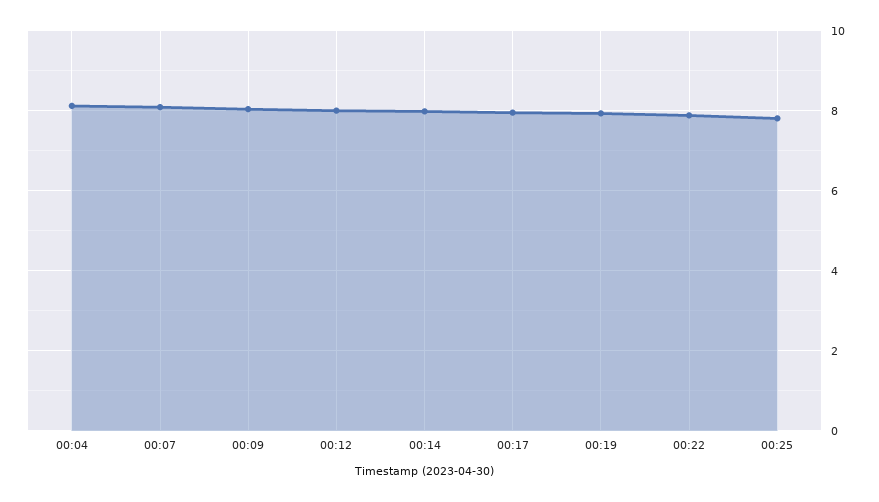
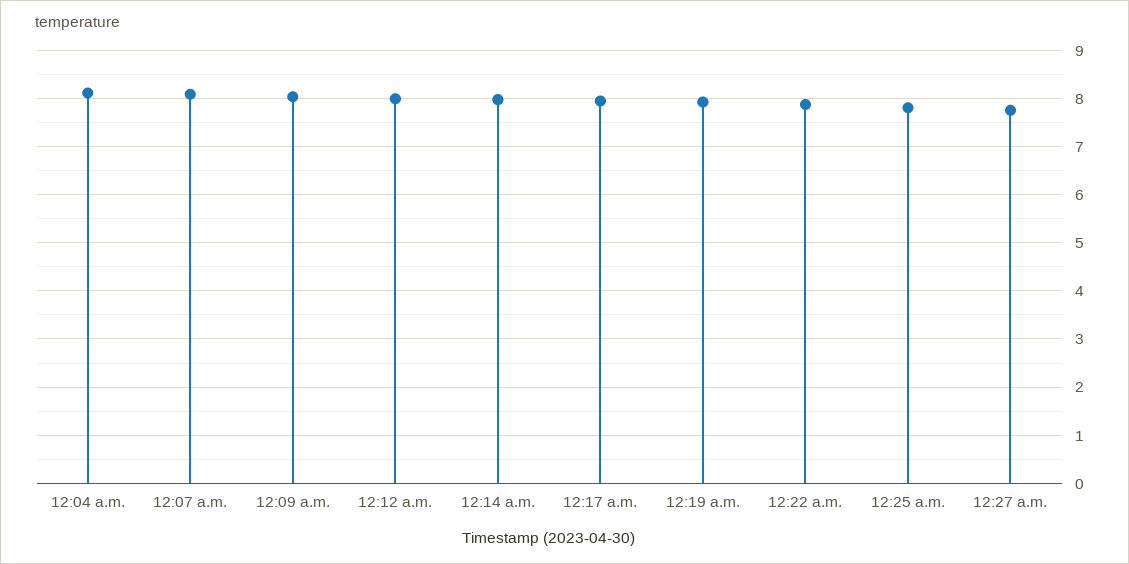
12:27 a.m.: none -> 7.8

